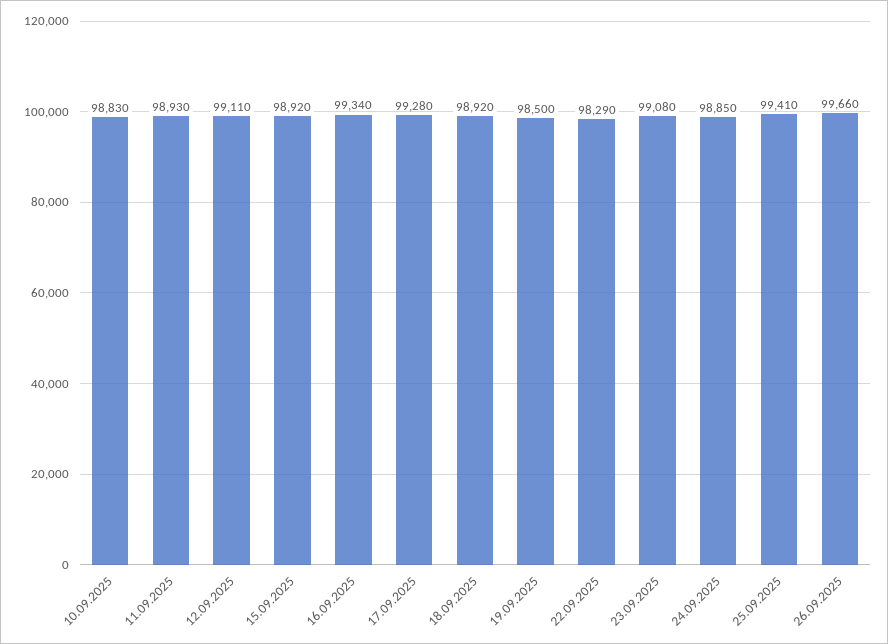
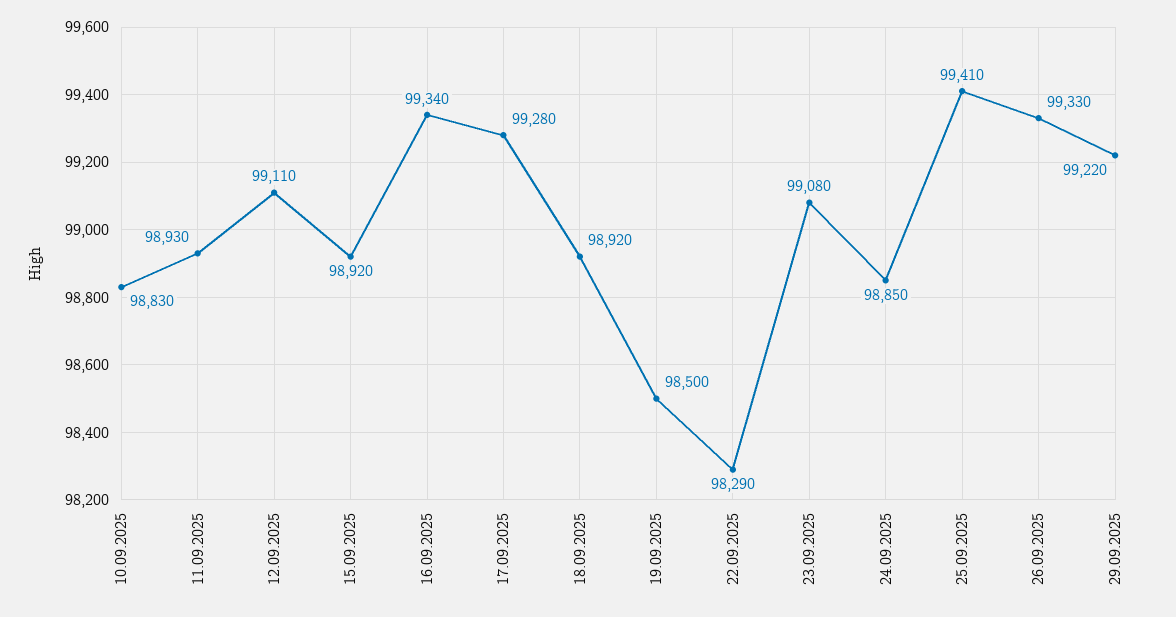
26.09.2025: 99660 -> 99330
29.09.2025: none -> 99220

